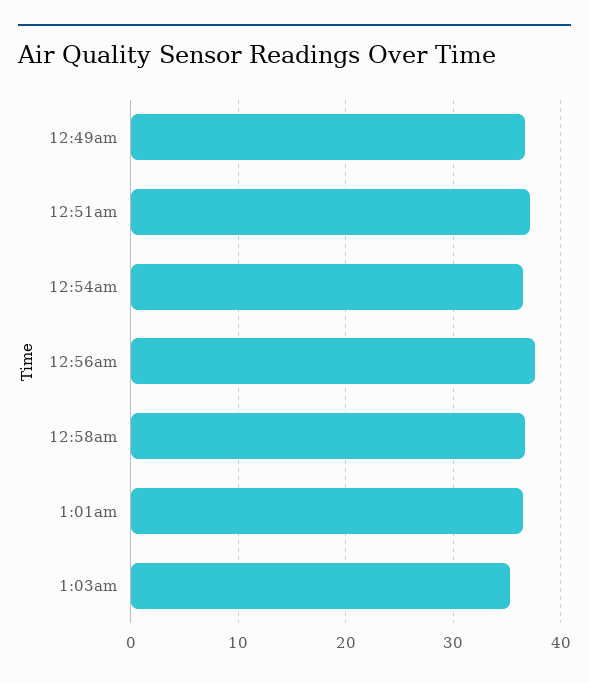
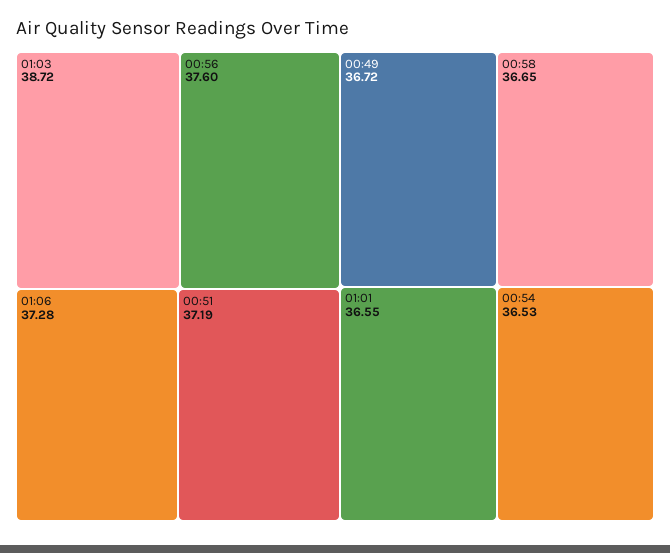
1:03am: 35 -> 38.72
01:06: none -> 37.28

